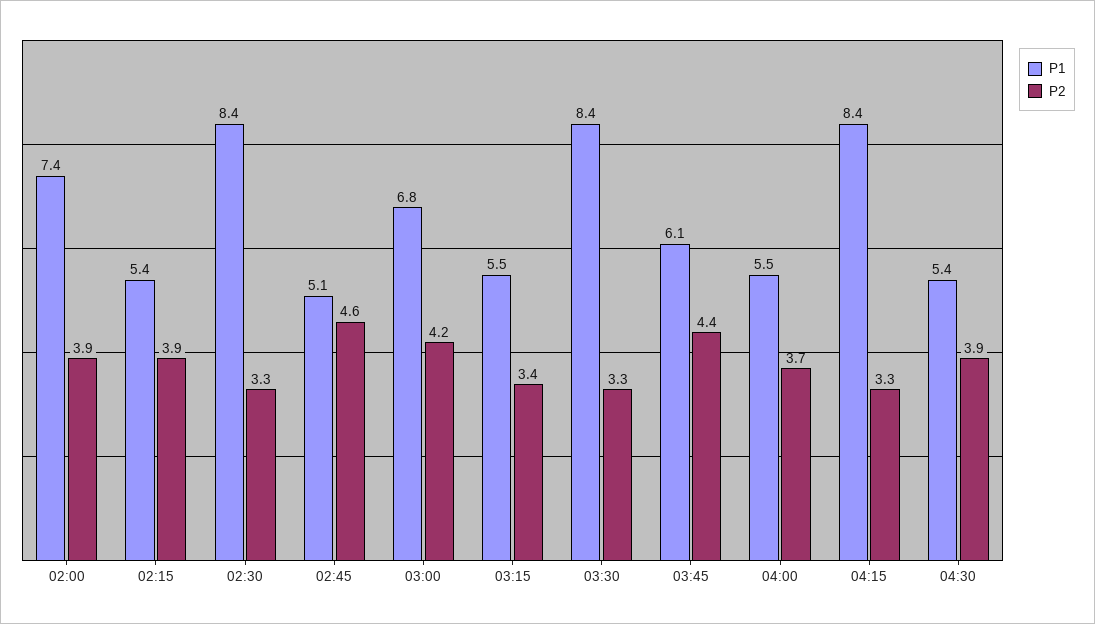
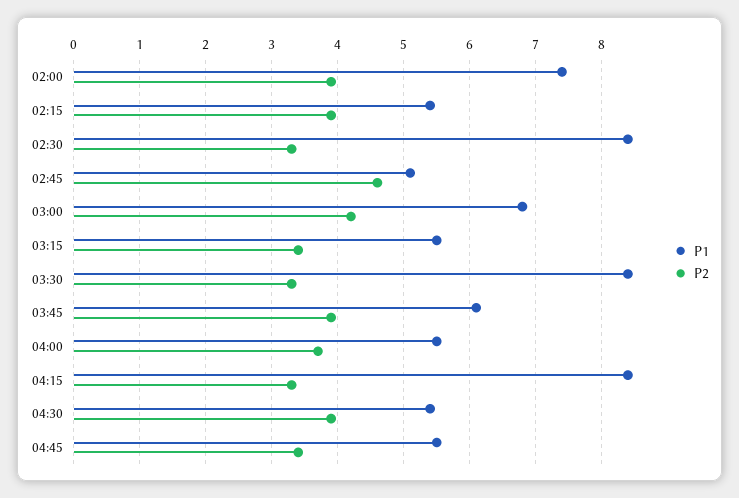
P2, 03:45: 4.4 -> 3.9
P1, 04:45: none -> 5.5
P2, 04:45: none -> 3.4

